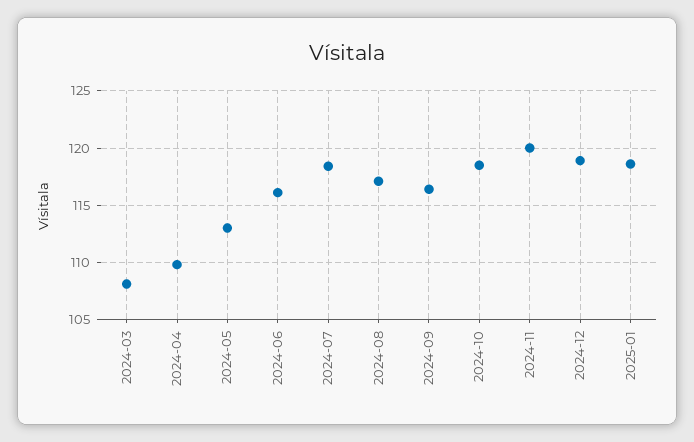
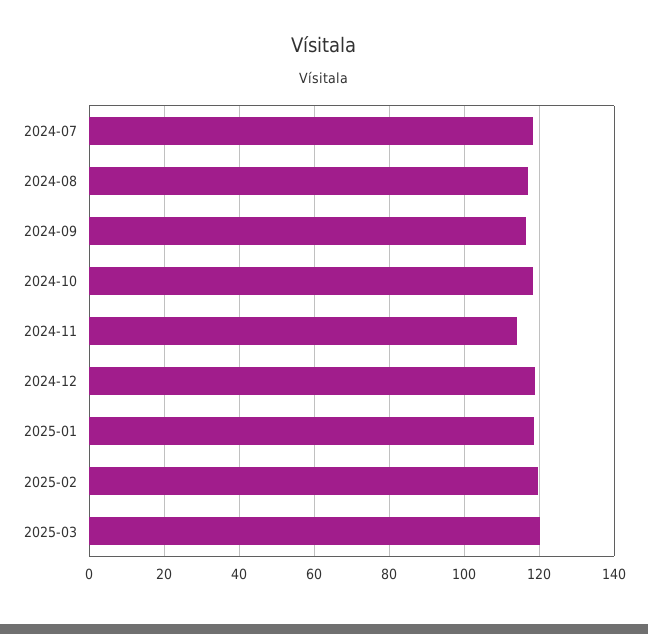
2024-03: 108 -> none
2024-04: 110 -> none
2024-05: 113 -> none
2024-06: 116 -> none
2024-11: 120 -> 114
2025-02: none -> 120
2025-03: none -> 120

